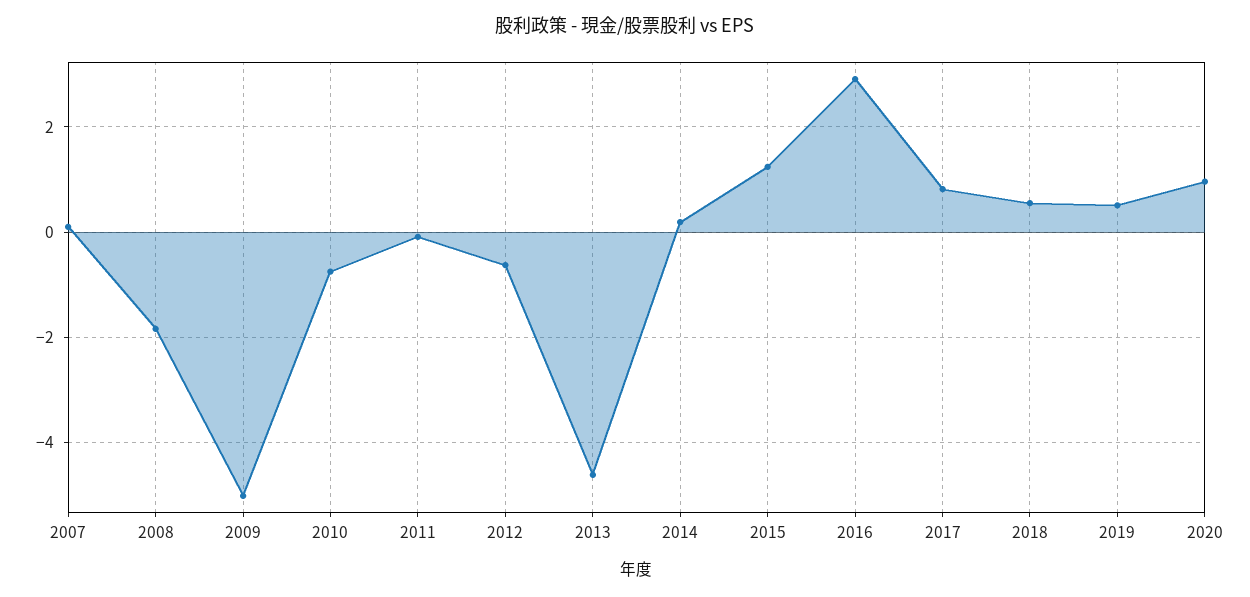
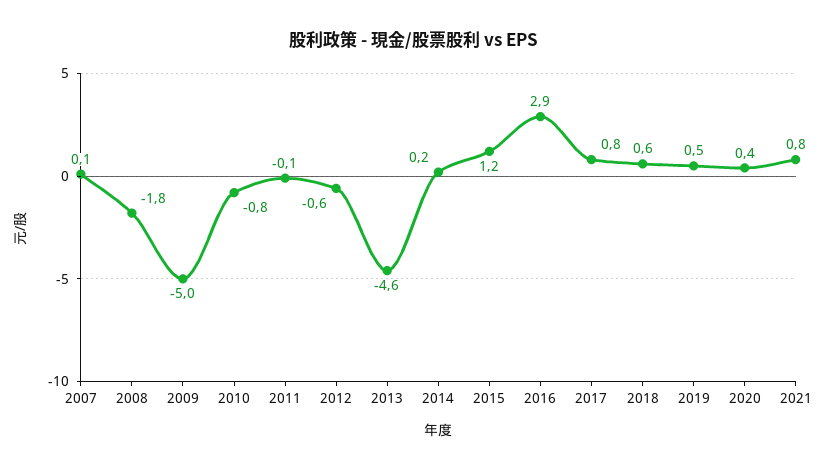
2020: 1 -> 0.4
2021: none -> 0.8

